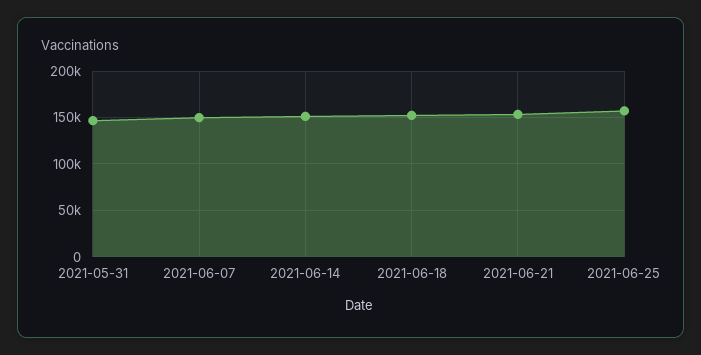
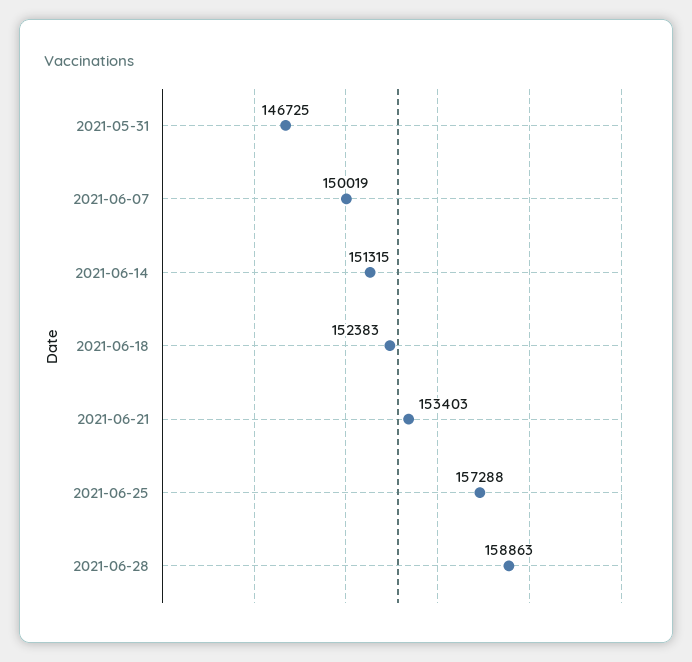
2021-06-28: none -> 158863

